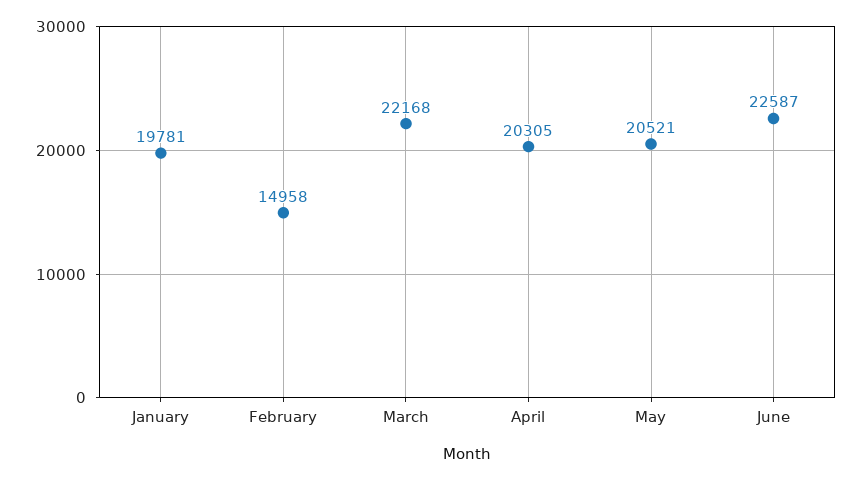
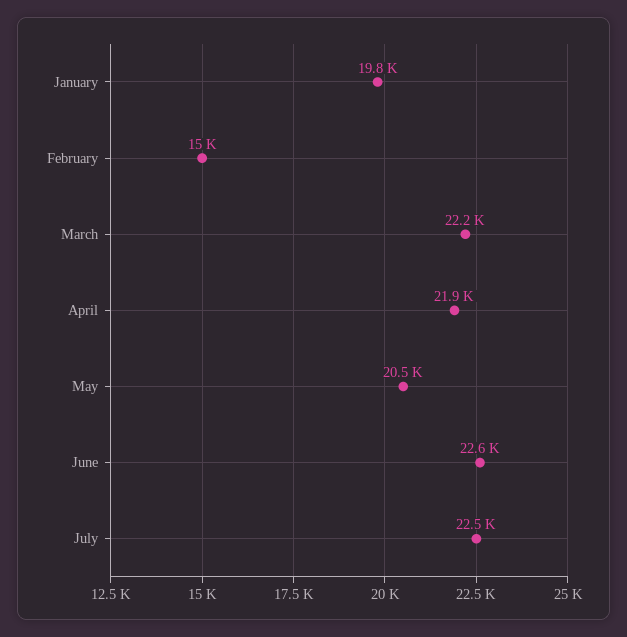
April: 20305 -> 21900
July: none -> 22500

